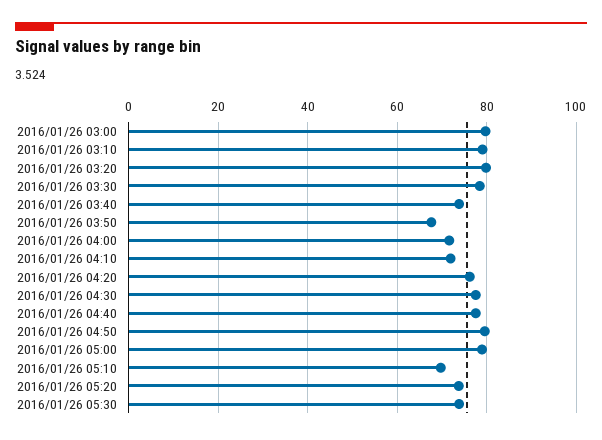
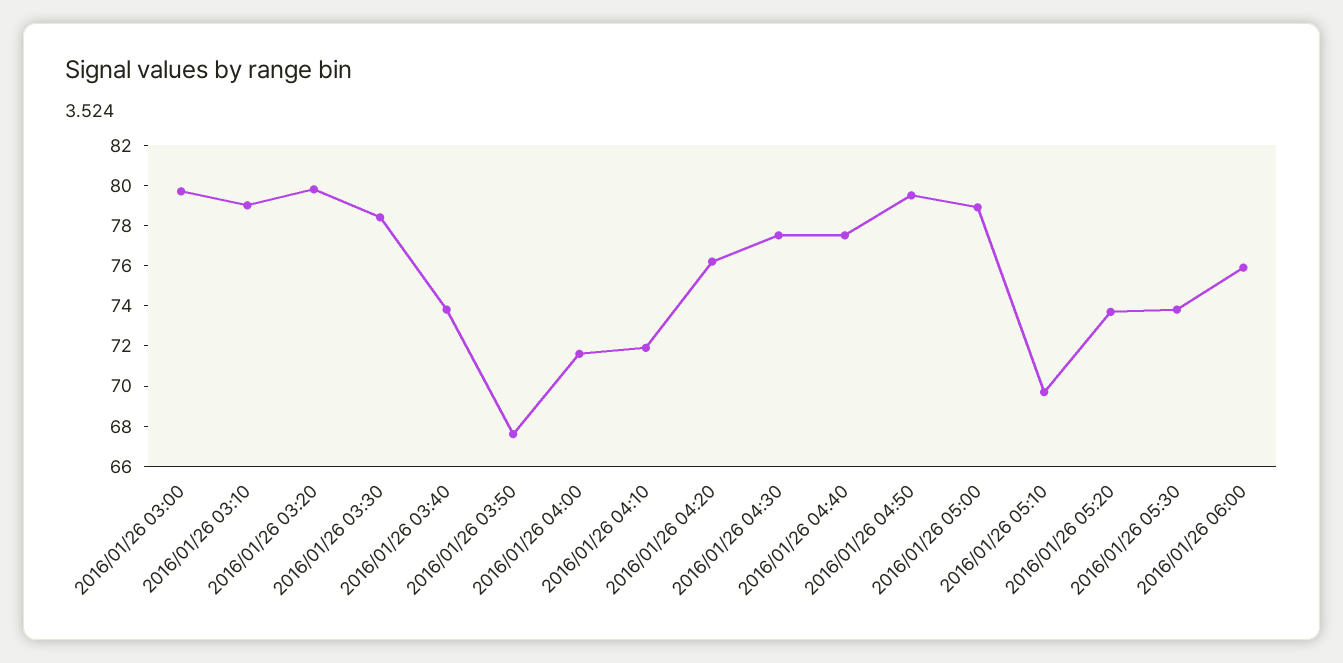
2016/01/26 06:00: none -> 76

